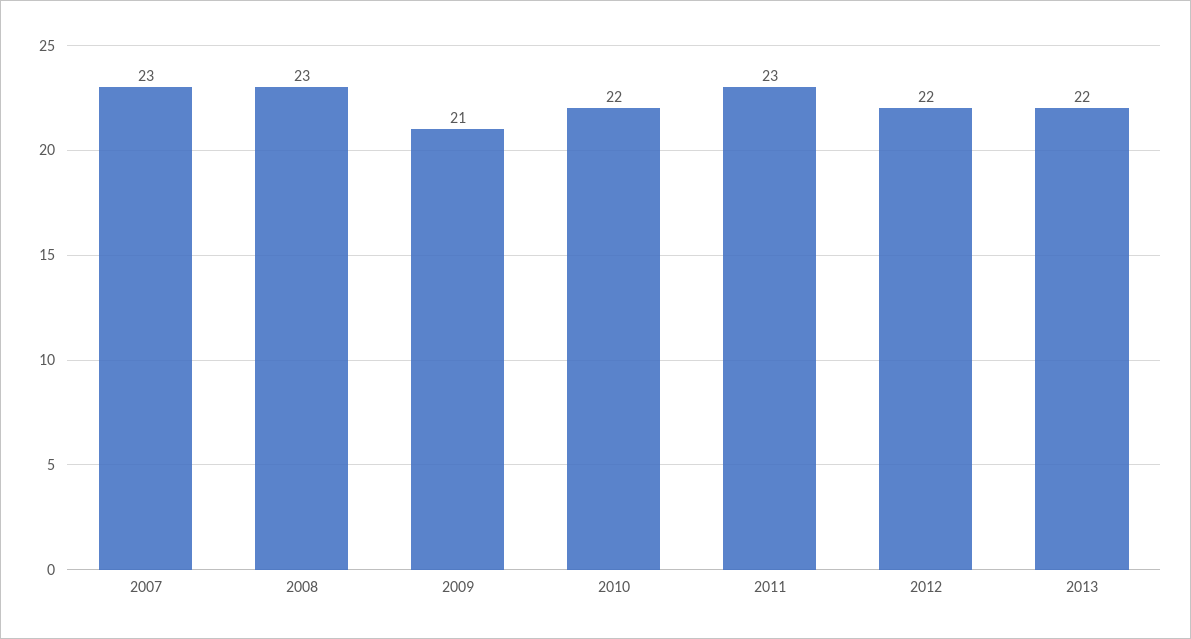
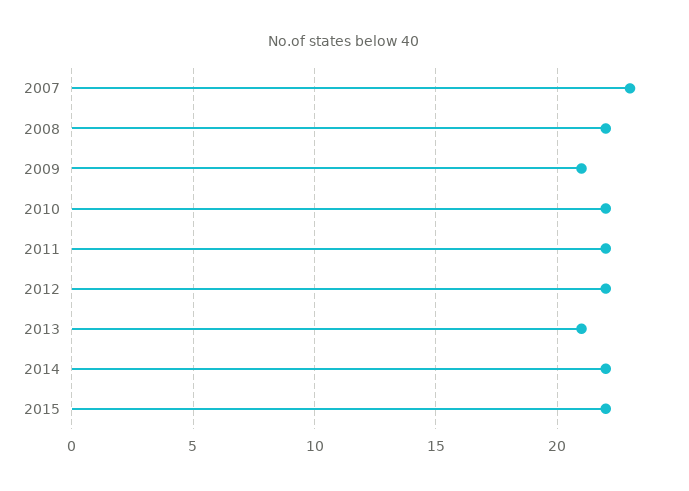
2008: 23 -> 22
2011: 23 -> 22
2013: 22 -> 21
2014: none -> 22
2015: none -> 22

